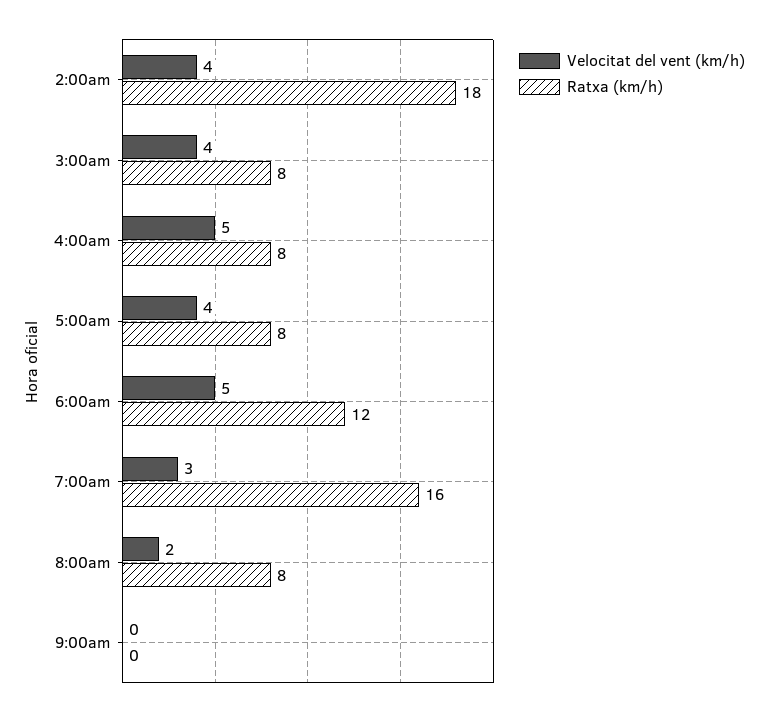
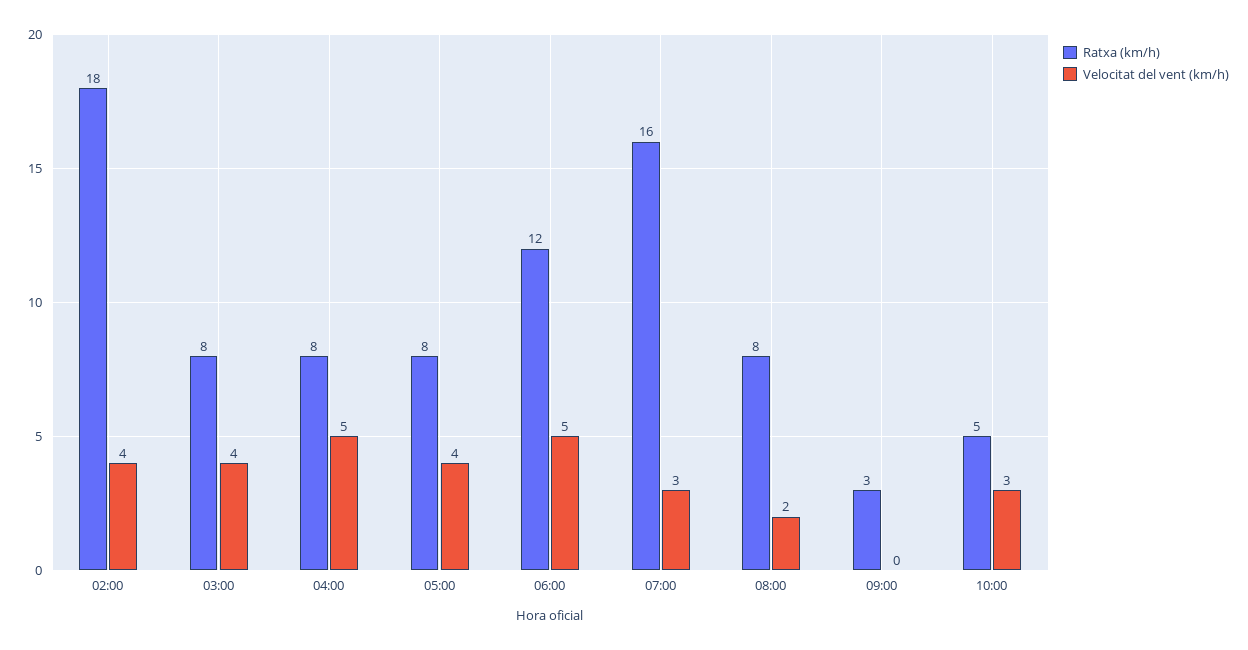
Ratxa (km/h), 9:00am: 0 -> 3
Ratxa (km/h), 10:00: none -> 5
Velocitat del vent (km/h), 10:00: none -> 3

